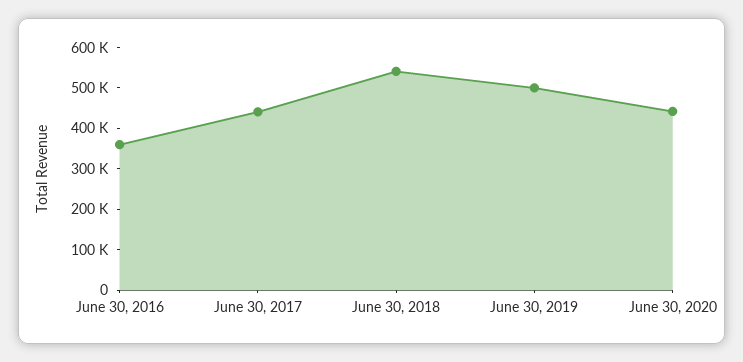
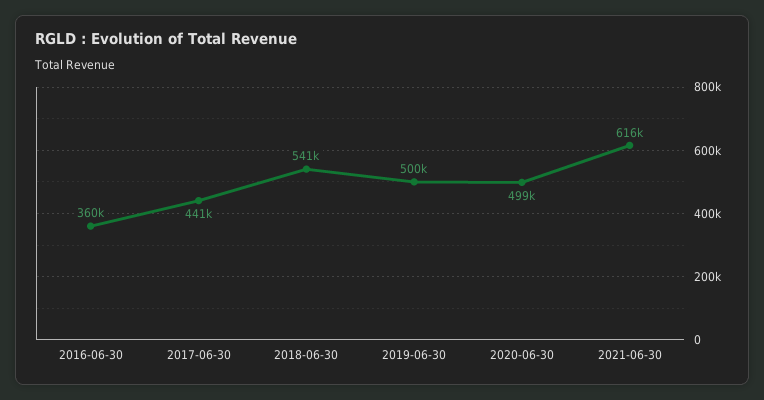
June 30, 2020: 440000 -> 499000
2021-06-30: none -> 616000

